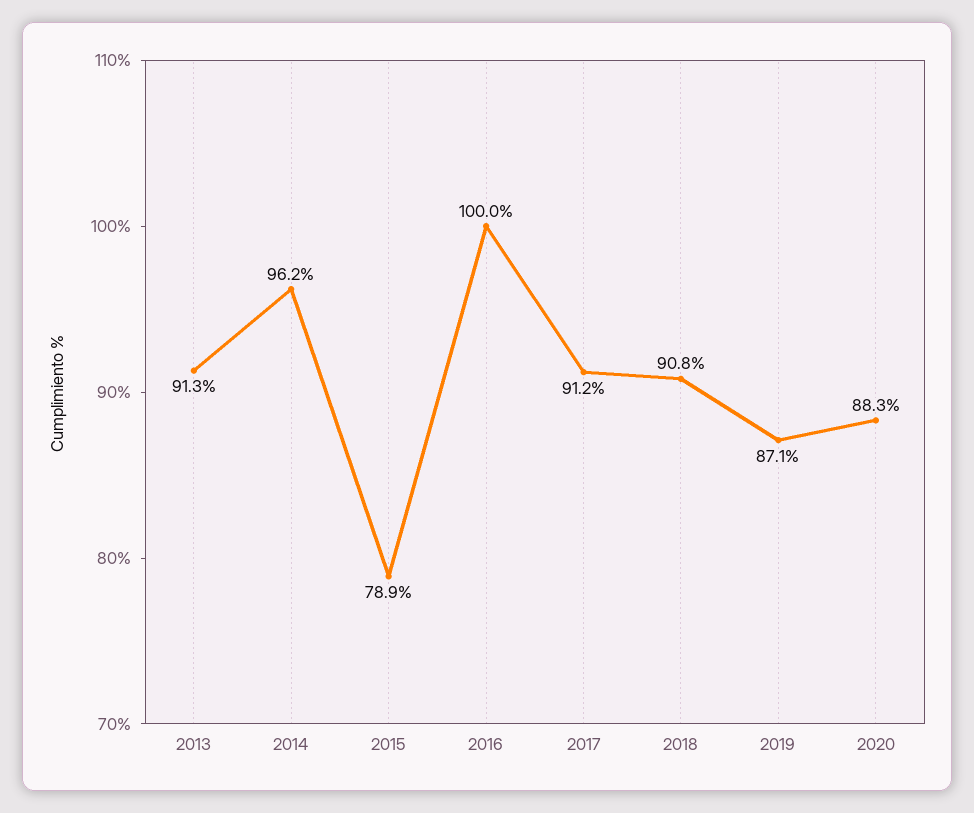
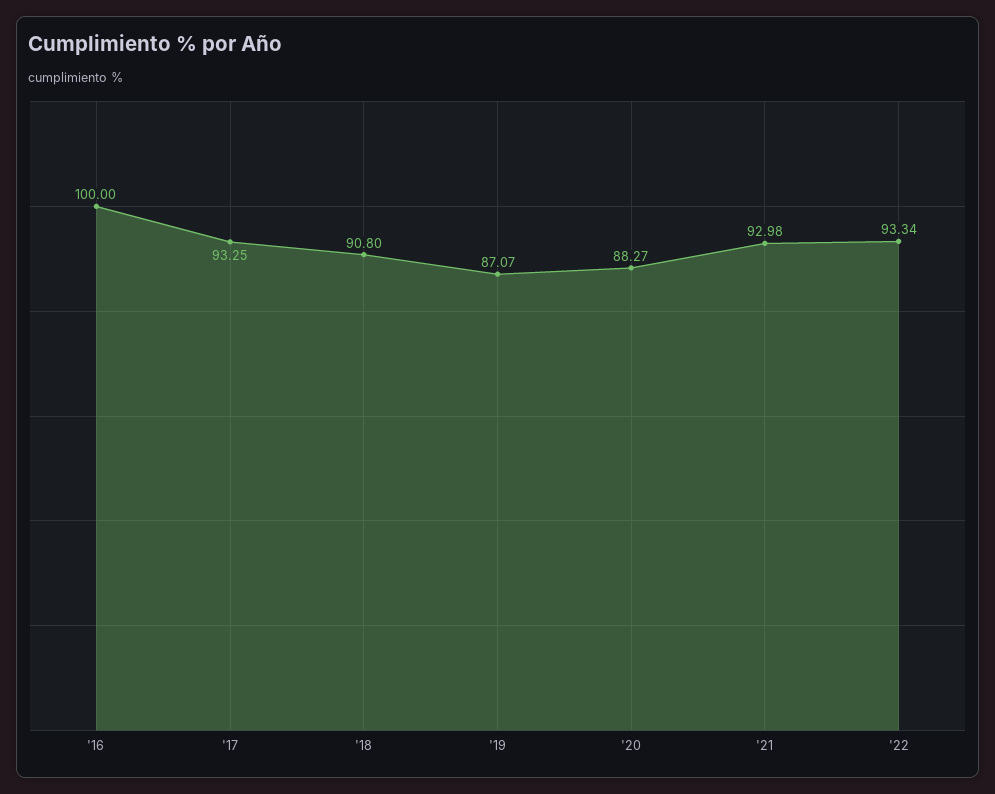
2013: 91.3 -> none
2014: 96.2 -> none
2015: 78.9 -> none
2017: 91.2 -> 93.25
'21: none -> 92.98
'22: none -> 93.34

